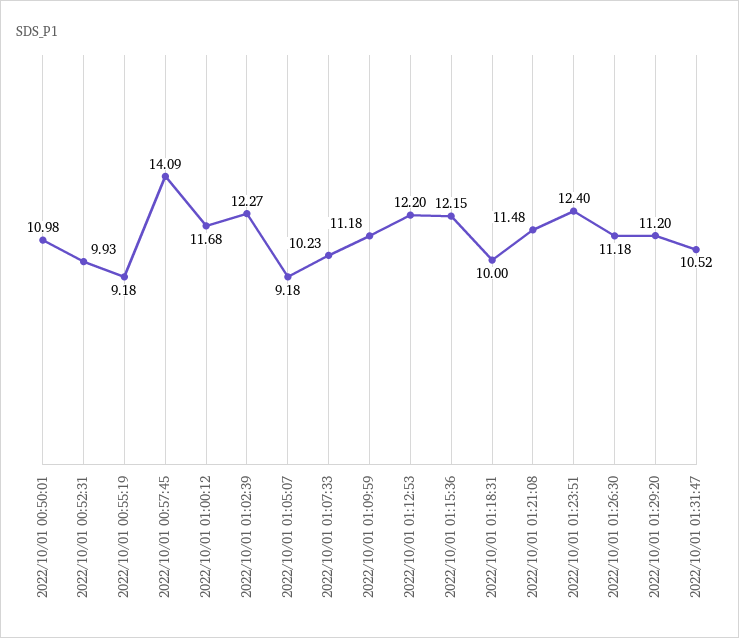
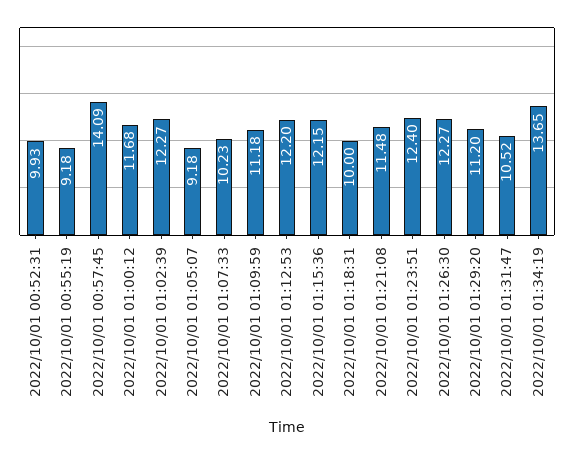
2022/10/01 00:50:01: 10.98 -> none
2022/10/01 01:26:30: 11.18 -> 12.27
2022/10/01 01:34:19: none -> 13.65

